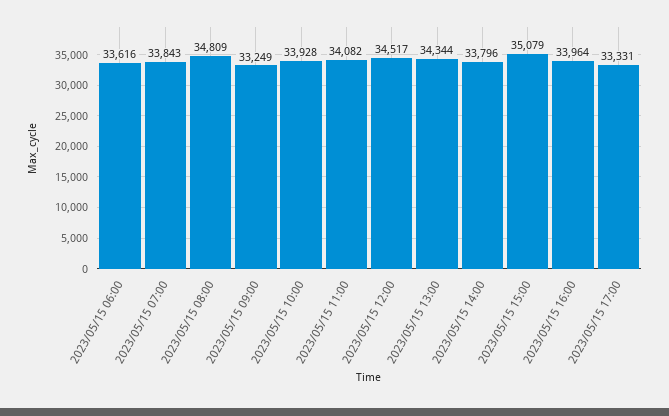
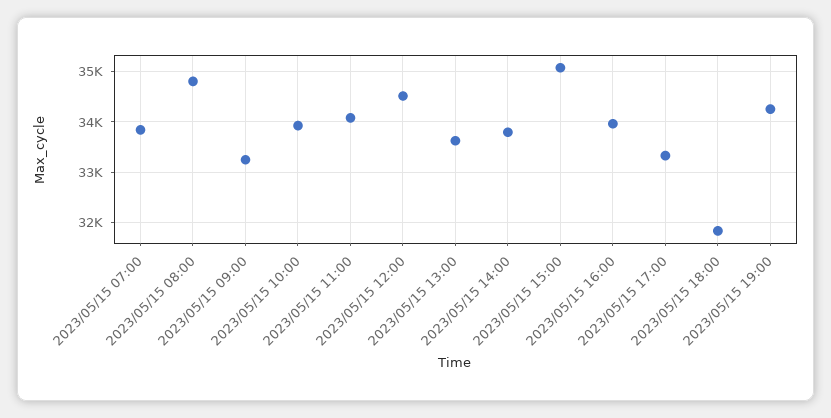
2023/05/15 06:00: 33616 -> none
2023/05/15 13:00: 34344 -> 33600
2023/05/15 18:00: none -> 31800
2023/05/15 19:00: none -> 34200

